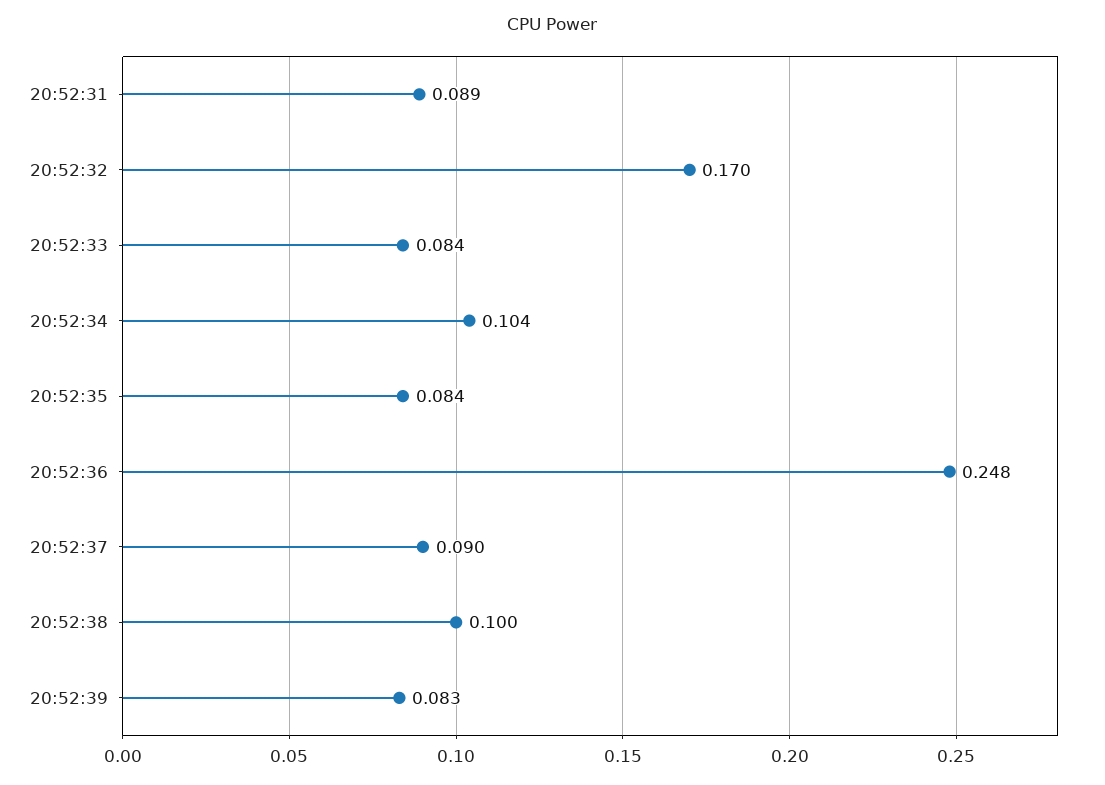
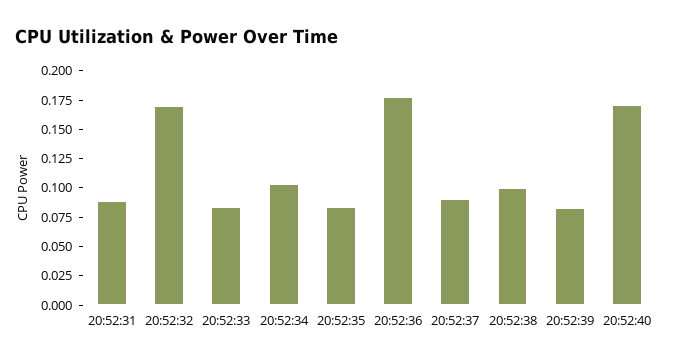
20:52:36: 0.248 -> 0.175
20:52:40: none -> 0.175

